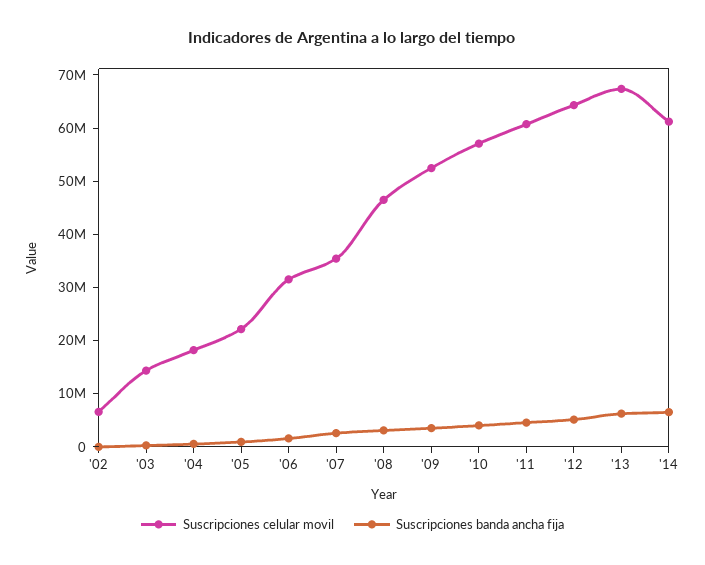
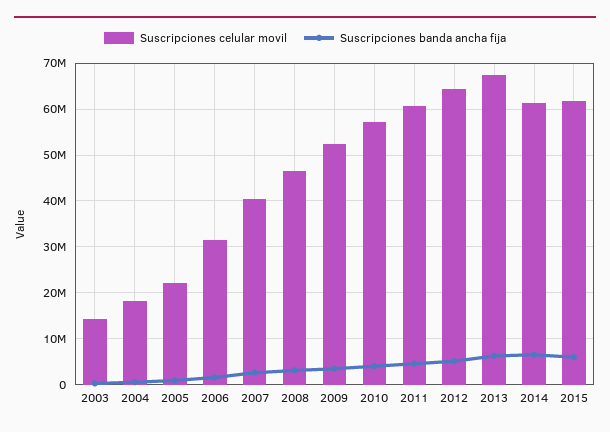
Suscripciones celular movil, '02: 6000000 -> none
Suscripciones banda ancha fija, '02: 0 -> none
Suscripciones celular movil, '07: 36000000 -> 40000000
Suscripciones celular movil, 2015: none -> 62000000
Suscripciones banda ancha fija, 2015: none -> 6000000

